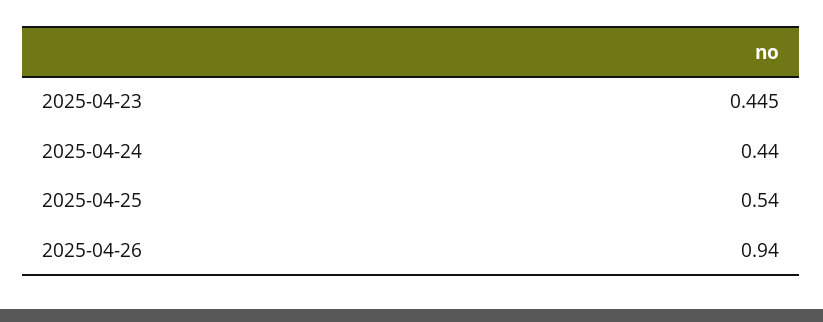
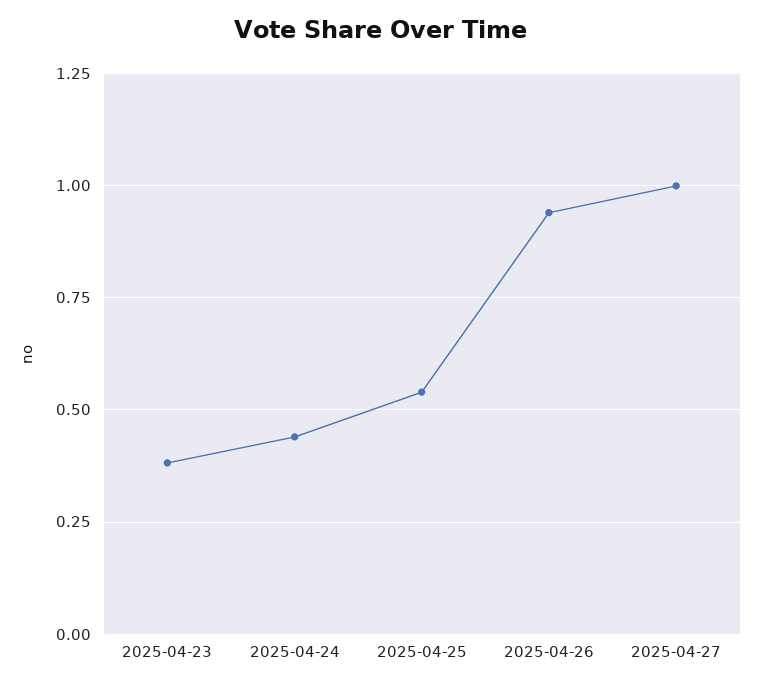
2025-04-23: 0.445 -> 0.375
2025-04-27: none -> 1

